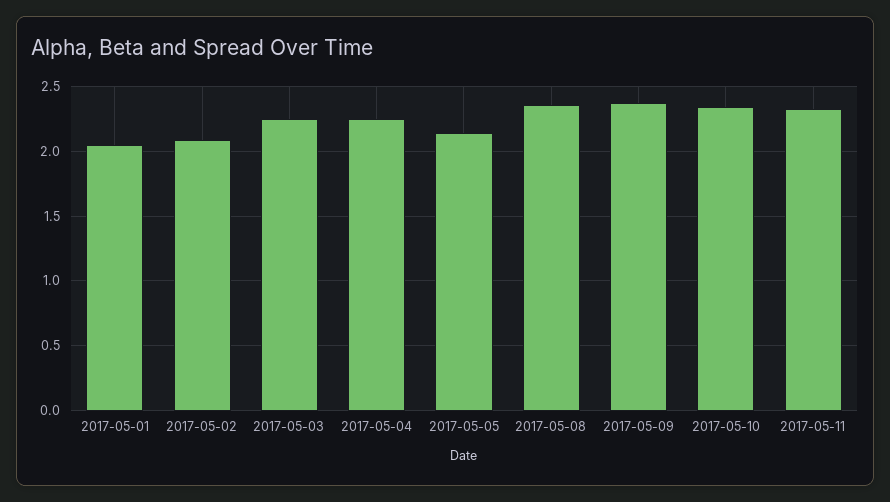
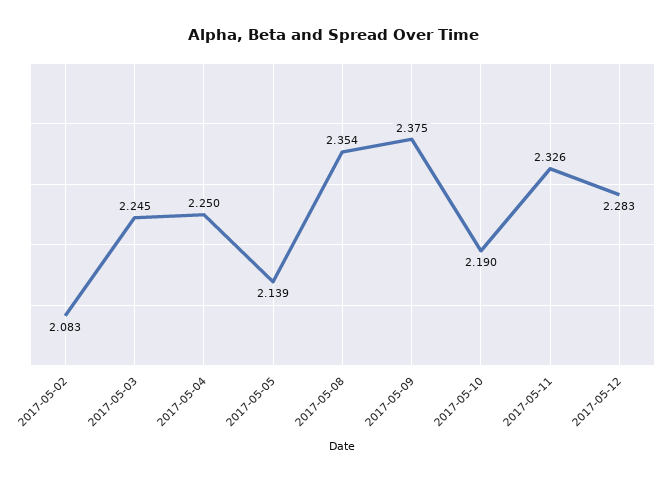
2017-05-01: 2.05 -> none
2017-05-10: 2.35 -> 2.19
2017-05-12: none -> 2.283

